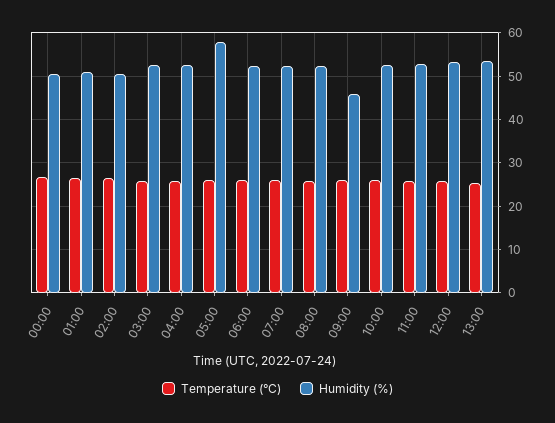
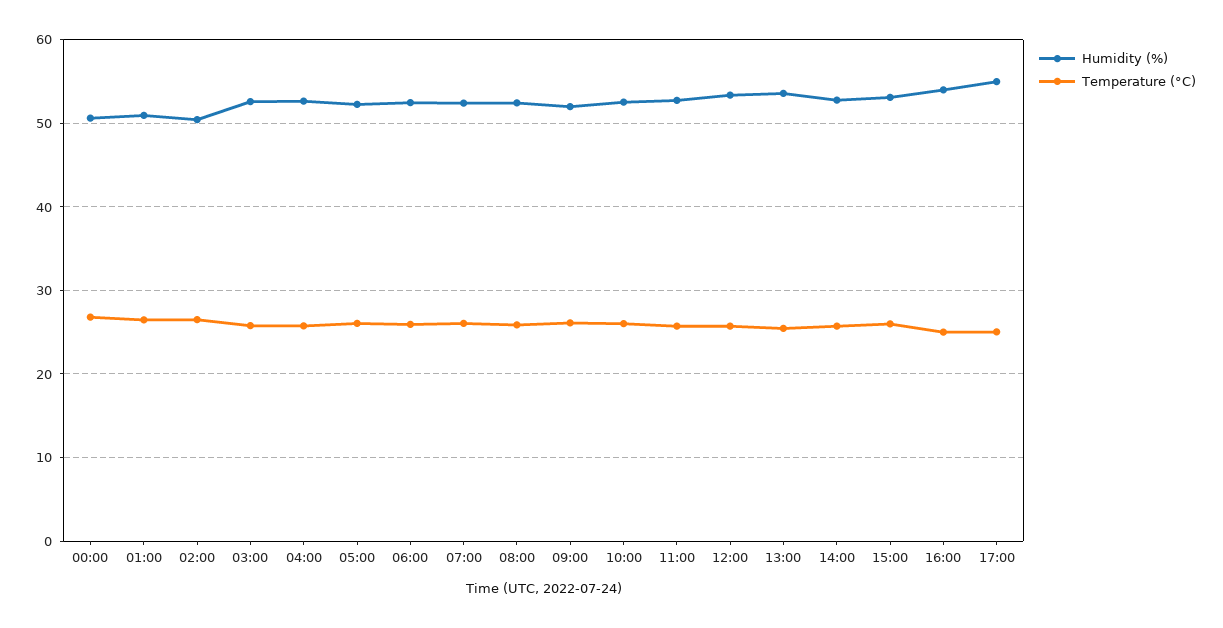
Humidity (%), 05:00: 58 -> 52
Humidity (%), 09:00: 46 -> 52
Humidity (%), 14:00: none -> 53
Temperature (°C), 14:00: none -> 26
Humidity (%), 15:00: none -> 53
Temperature (°C), 15:00: none -> 26
Humidity (%), 16:00: none -> 54
Temperature (°C), 16:00: none -> 25
Humidity (%), 17:00: none -> 55
Temperature (°C), 17:00: none -> 25

